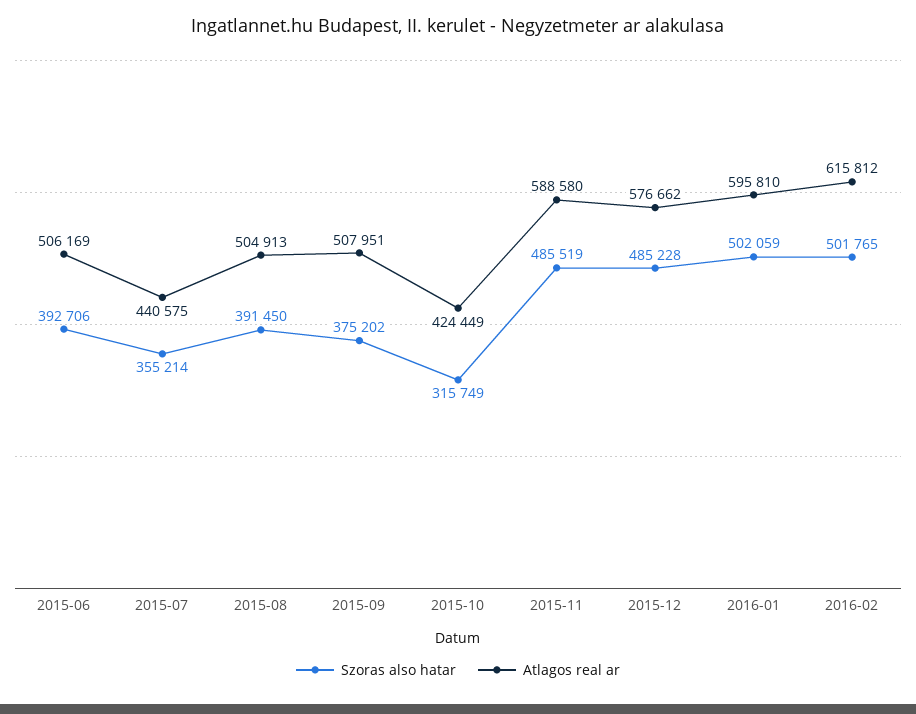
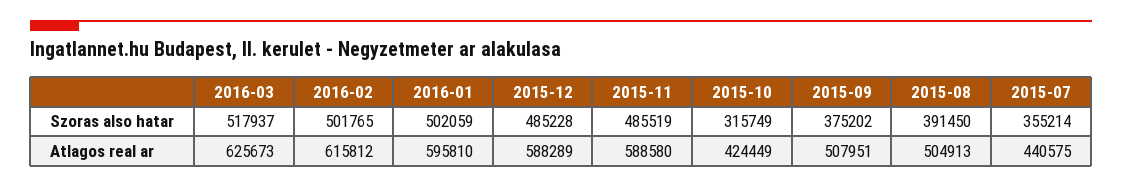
Szoras also hatar, 2015-06: 392706 -> none
Atlagos real ar, 2015-06: 506169 -> none
Atlagos real ar, 2015-12: 576662 -> 588289
Szoras also hatar, 2016-03: none -> 517937
Atlagos real ar, 2016-03: none -> 625673

